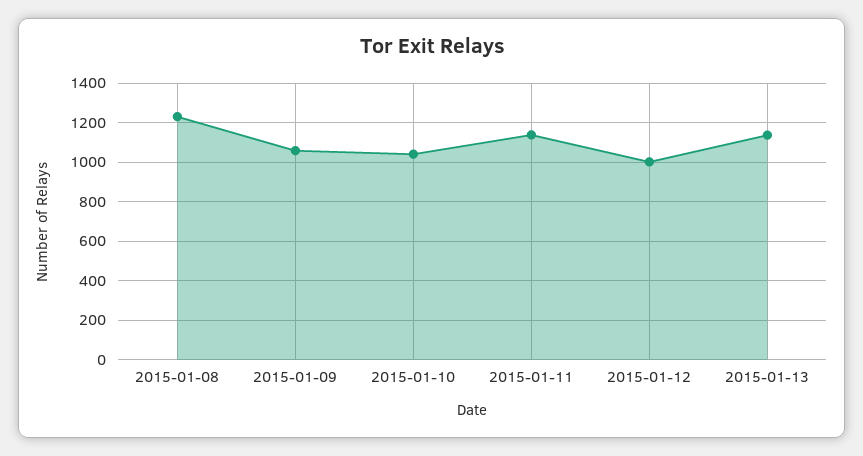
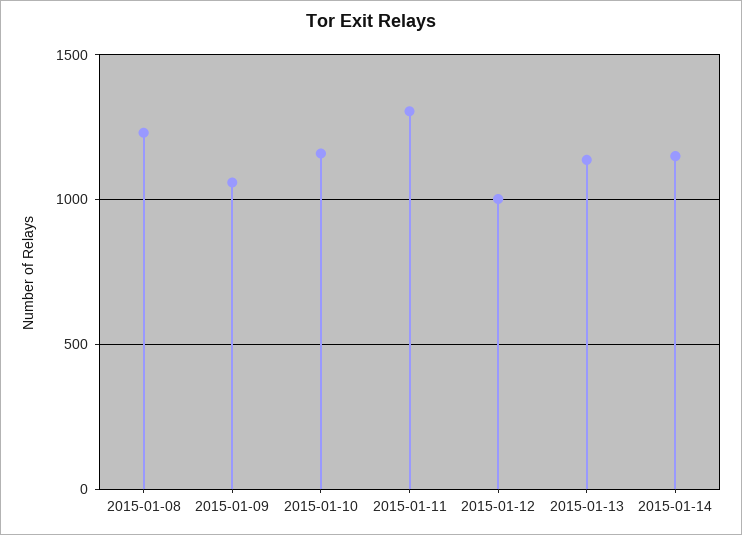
2015-01-10: 1050 -> 1150
2015-01-11: 1150 -> 1300
2015-01-14: none -> 1150

